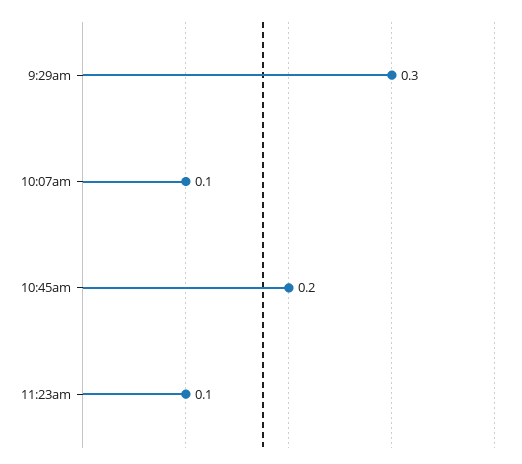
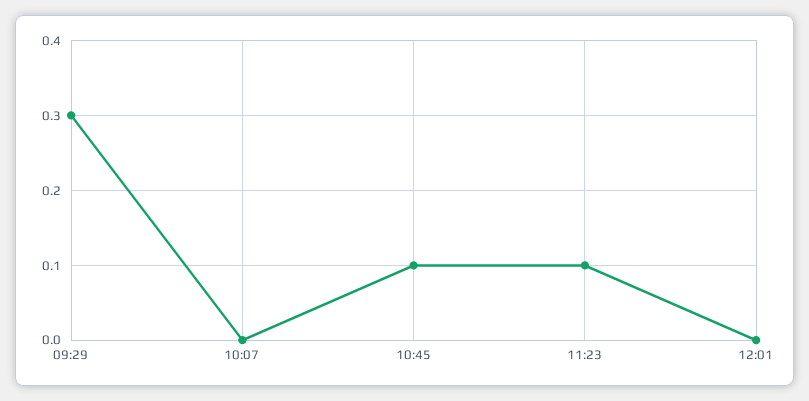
10:07am: 0.1 -> 0
10:45am: 0.2 -> 0.1
12:01: none -> 0

